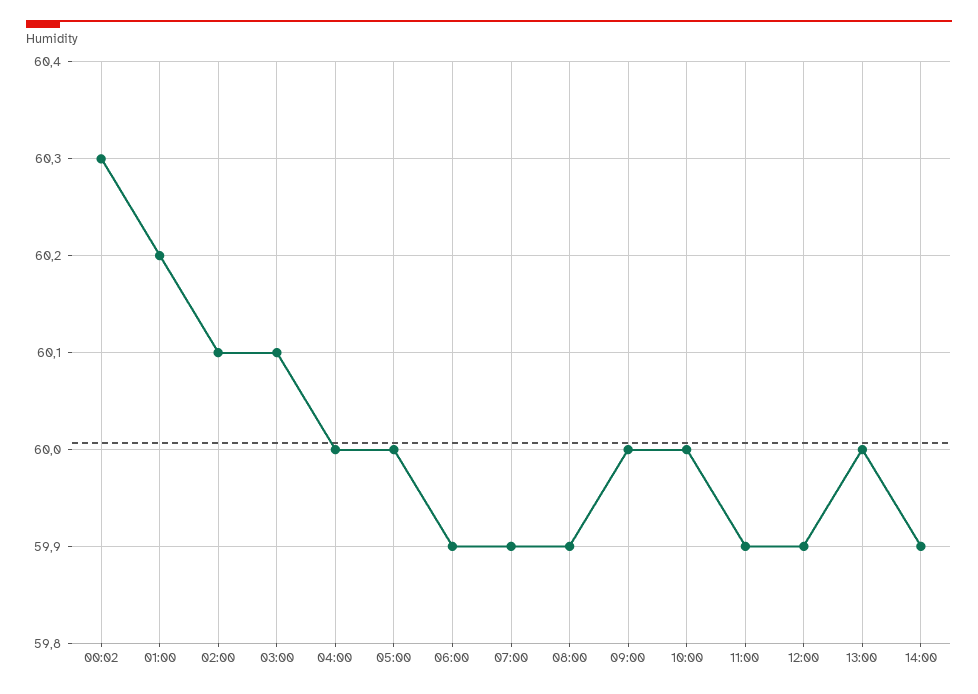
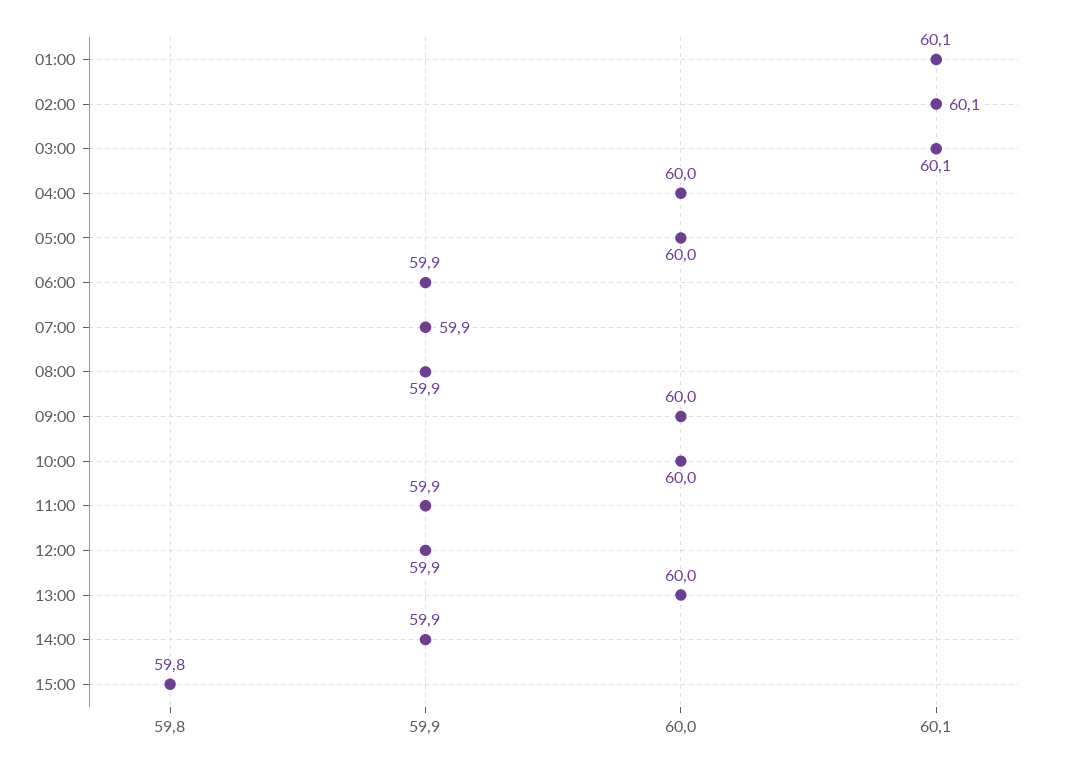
00:02: 60.3 -> none
01:00: 60.2 -> 60.1
15:00: none -> 59.8

